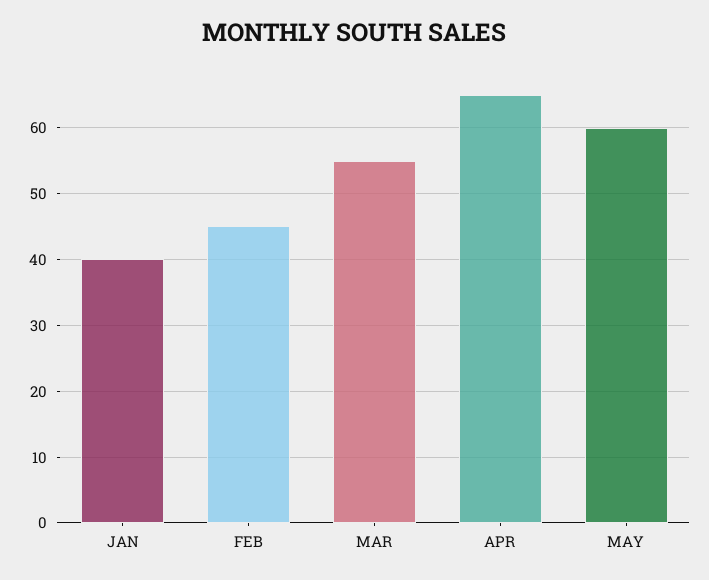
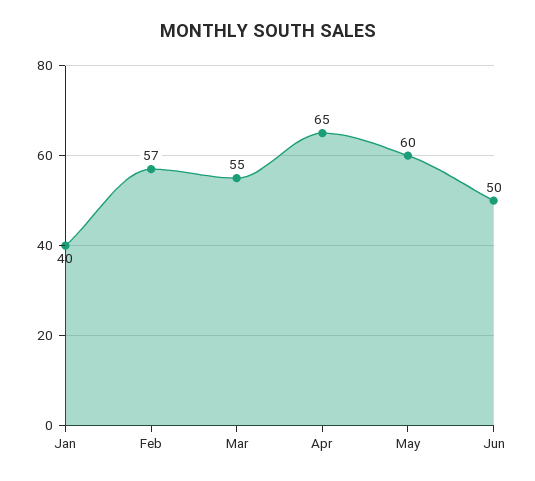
FEB: 45 -> 57
Jun: none -> 50

